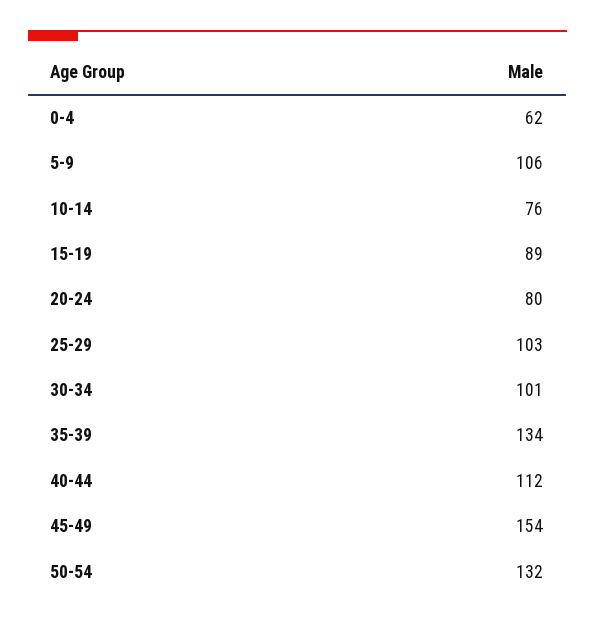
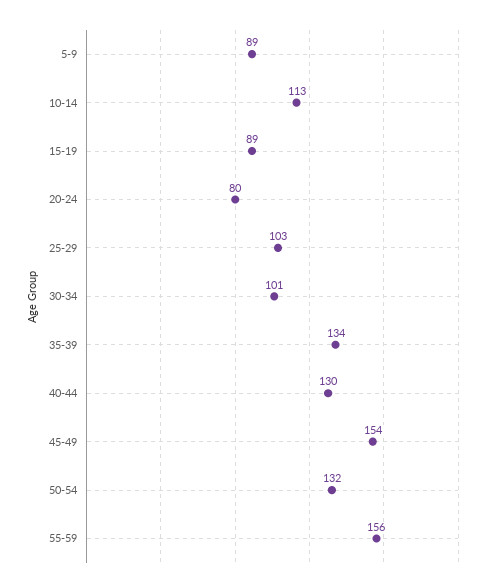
0-4: 62 -> none
5-9: 106 -> 89
10-14: 76 -> 113
40-44: 112 -> 130
55-59: none -> 156

